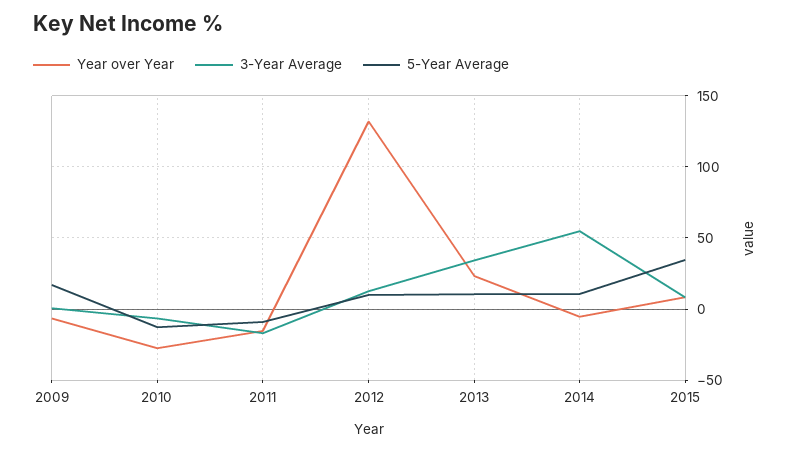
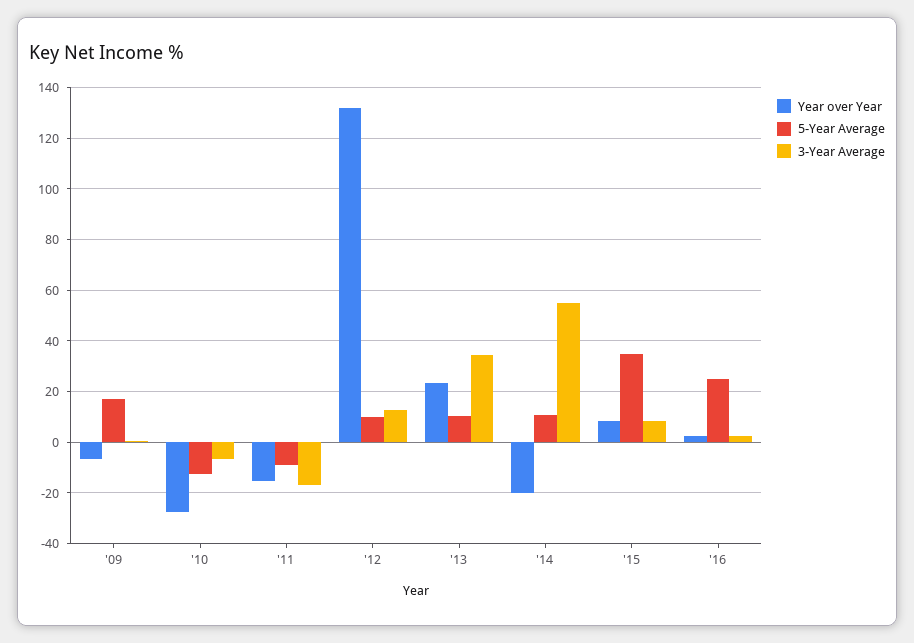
Year over Year, 2014: -5 -> -20
Year over Year, '16: none -> 2.5
5-Year Average, '16: none -> 25
3-Year Average, '16: none -> 2.5

